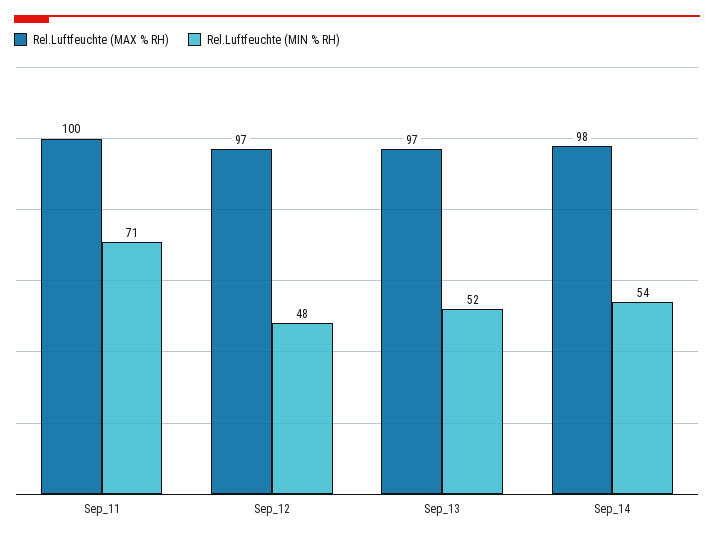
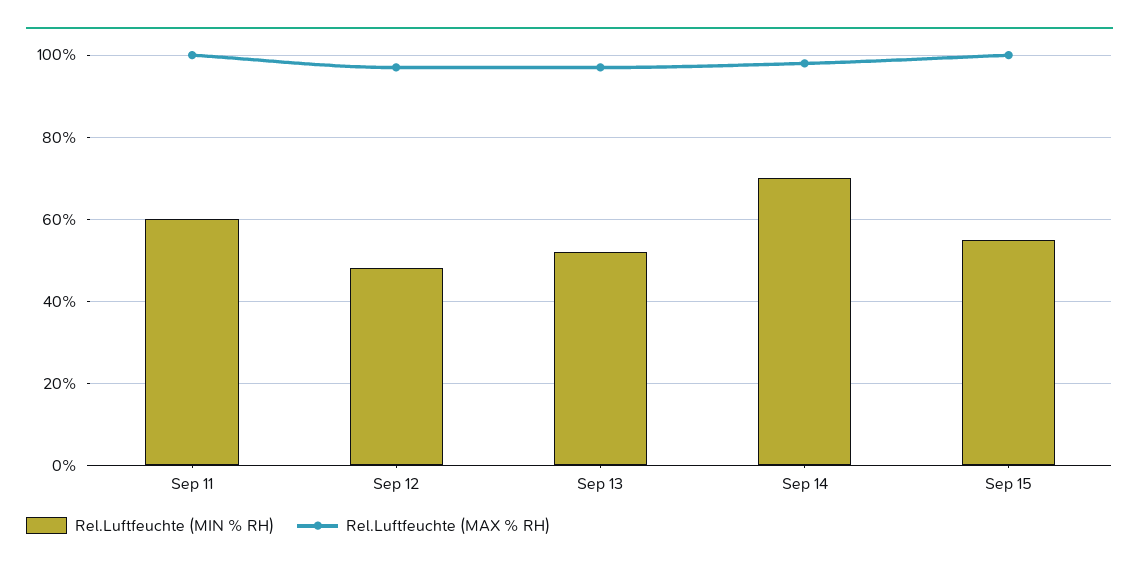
Rel.Luftfeuchte (MIN % RH), Sep_11: 71 -> 60
Rel.Luftfeuchte (MIN % RH), Sep_14: 54 -> 70
Rel.Luftfeuchte (MIN % RH), Sep 15: none -> 55
Rel.Luftfeuchte (MAX % RH), Sep 15: none -> 100

